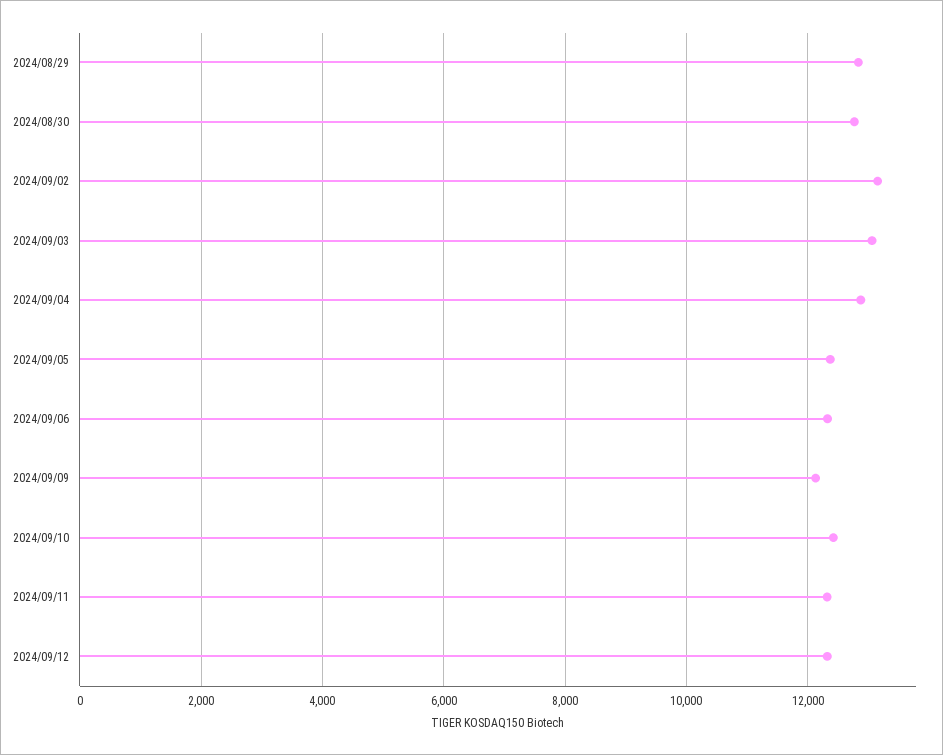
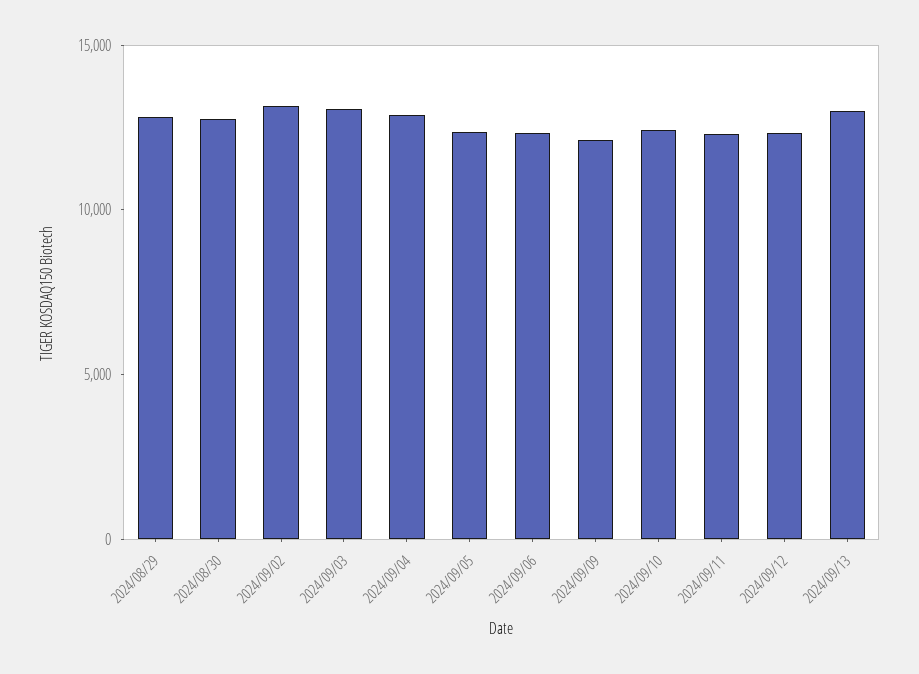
2024/09/13: none -> 13000

